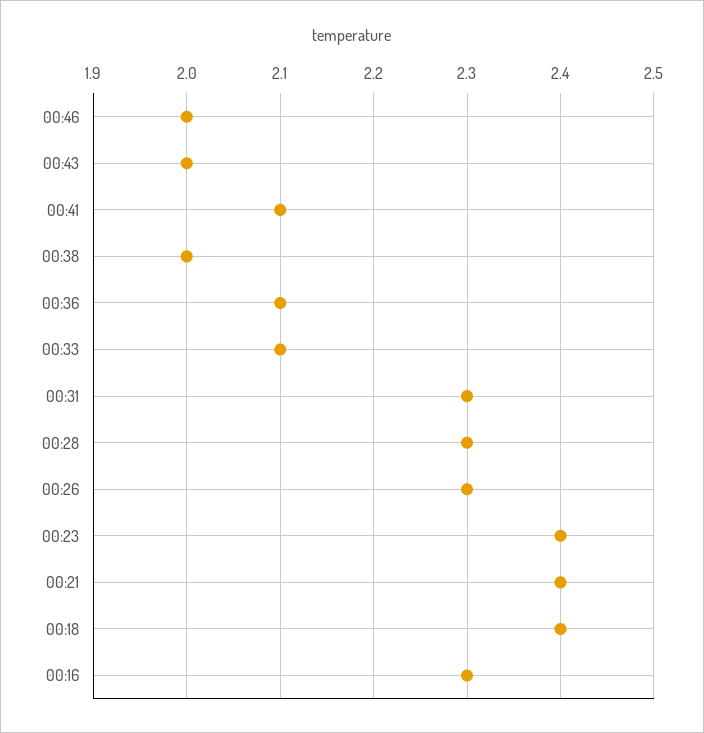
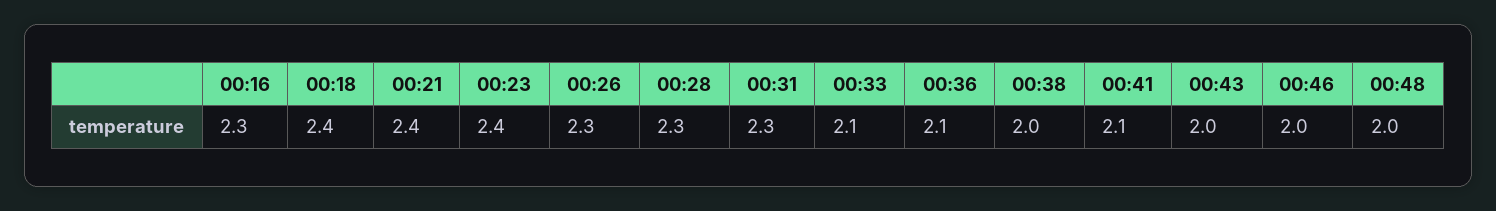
00:48: none -> 2

